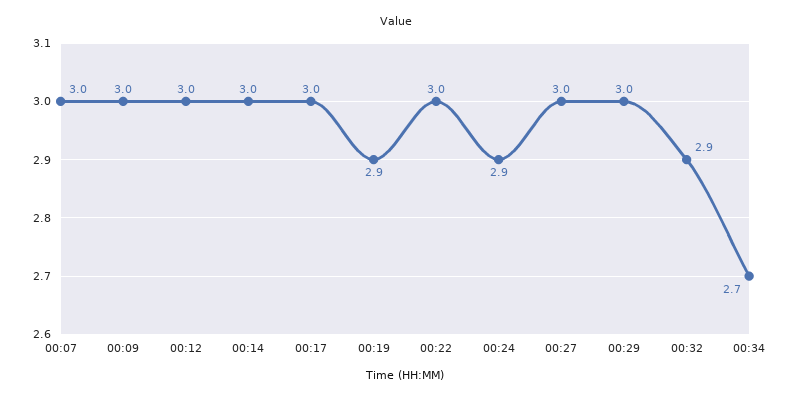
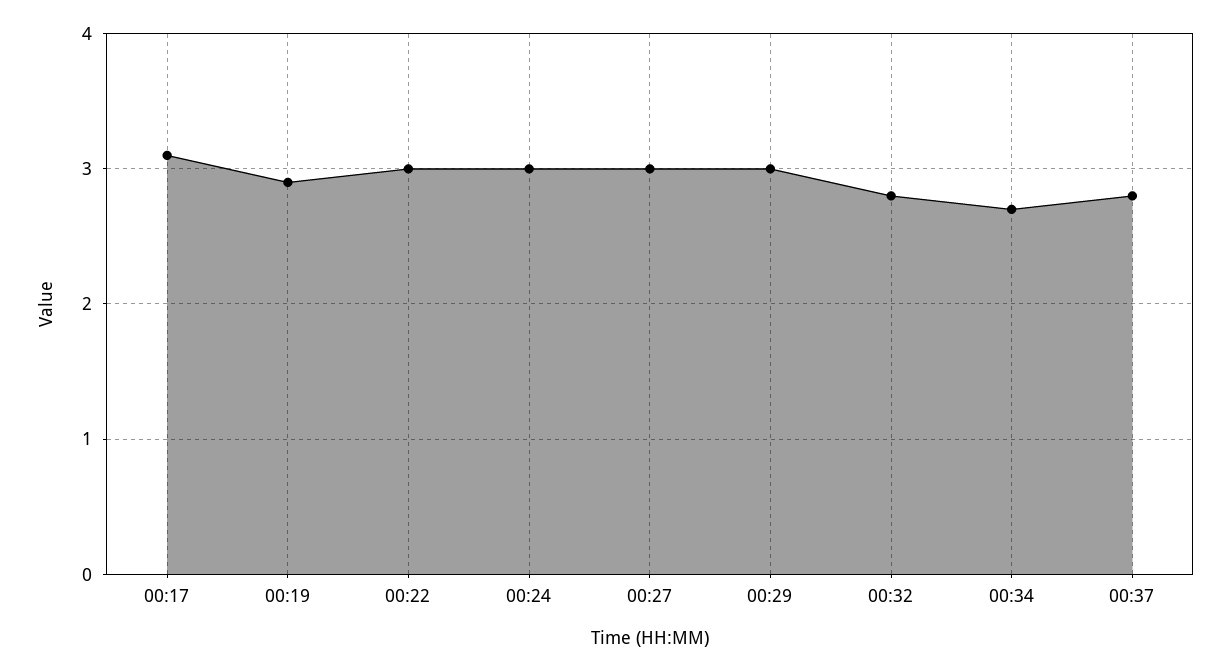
00:07: 3 -> none
00:09: 3 -> none
00:12: 3 -> none
00:14: 3 -> none
00:17: 3 -> 3.1
00:24: 2.9 -> 3
00:32: 2.9 -> 2.8
00:37: none -> 2.8

